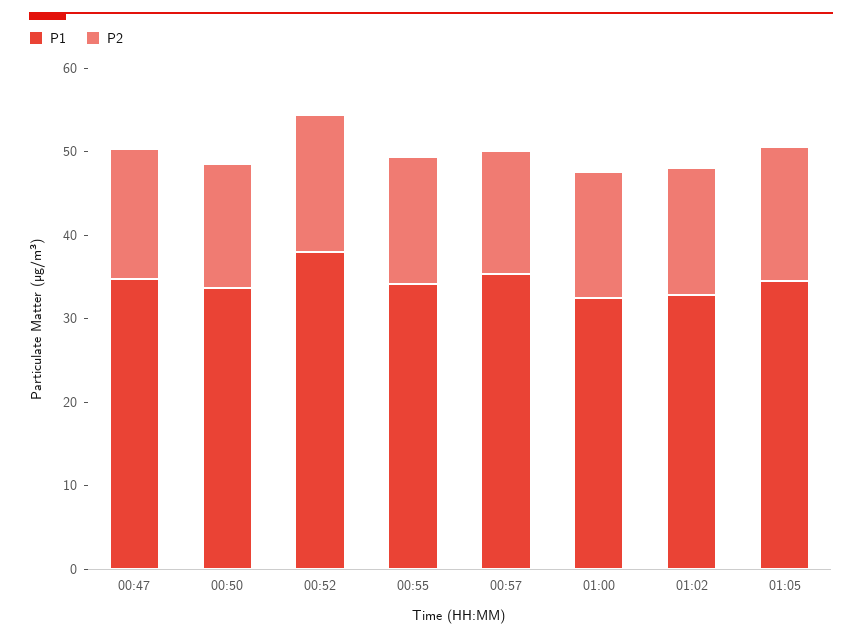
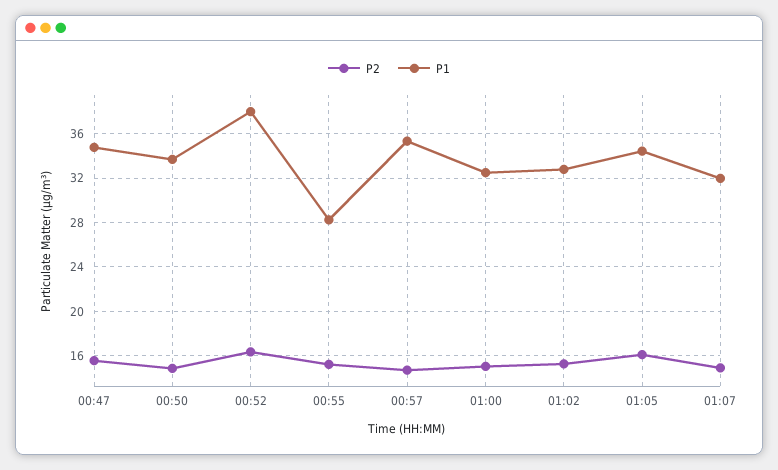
P1, 00:55: 34 -> 28
P2, 01:07: none -> 15
P1, 01:07: none -> 32

